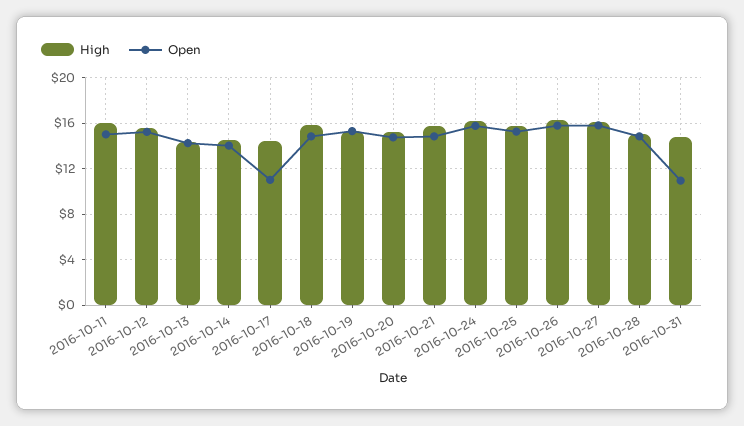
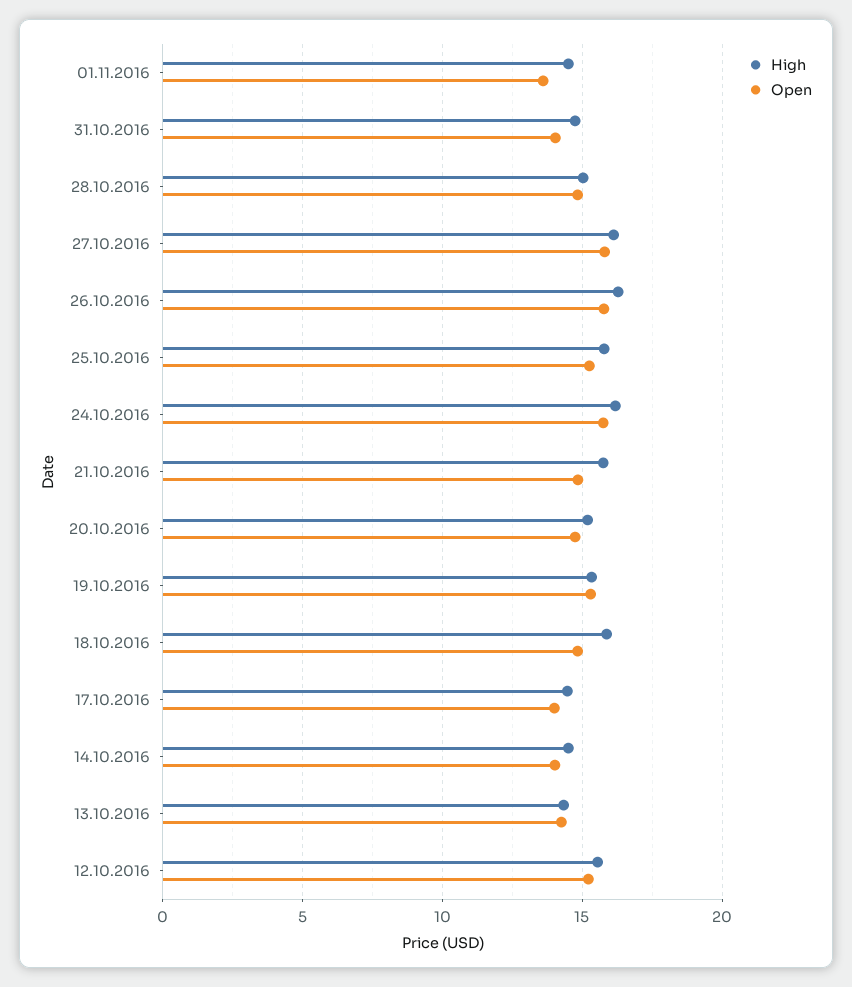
High, 2016-10-11: 16 -> none
Open, 2016-10-11: 15 -> none
Open, 2016-10-17: 11 -> 14
Open, 2016-10-31: 11 -> 14
High, 01.11.2016: none -> 14.5
Open, 01.11.2016: none -> 13.5

